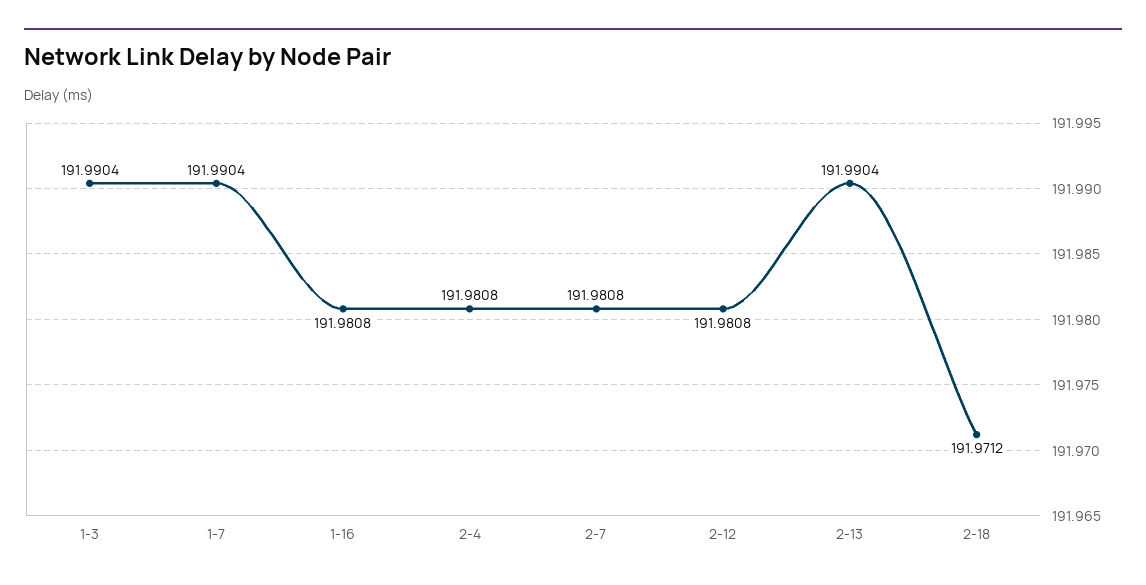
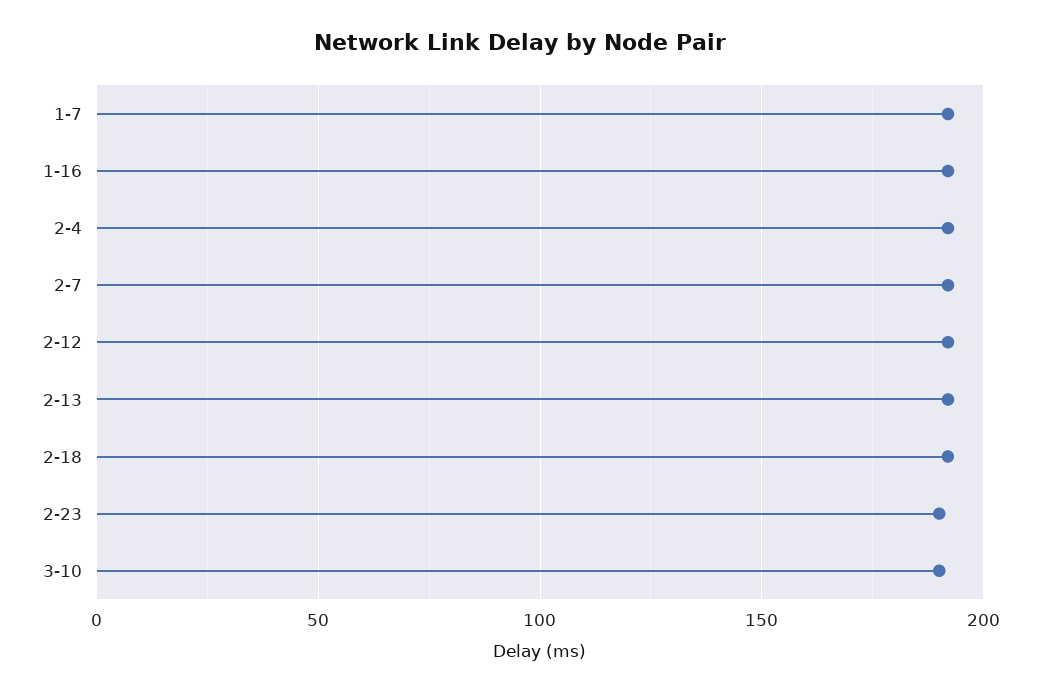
1-3: 191.9904 -> none
2-23: none -> 190
3-10: none -> 190

